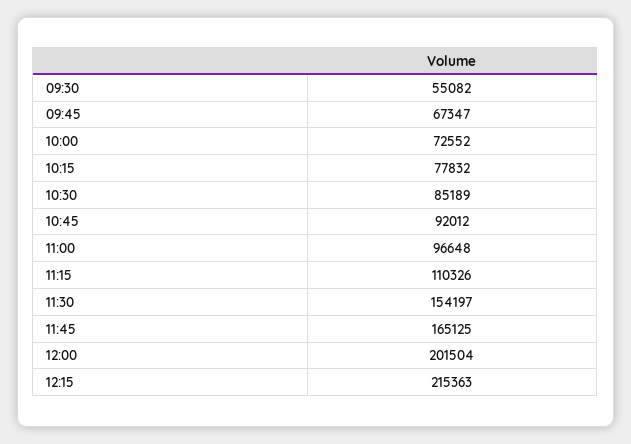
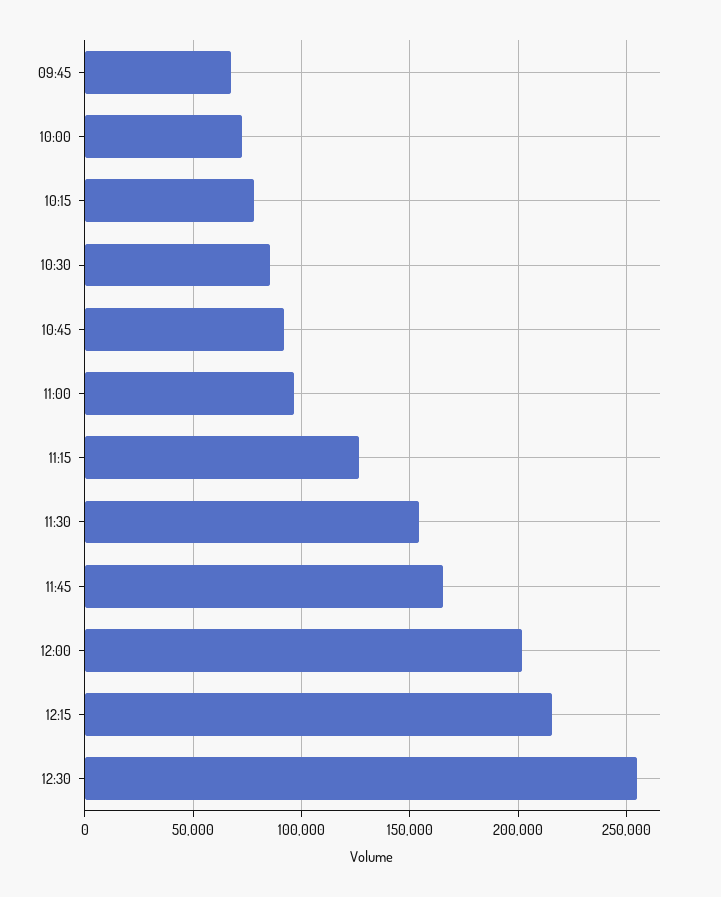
09:30: 55082 -> none
11:15: 110326 -> 125000
12:30: none -> 255000

